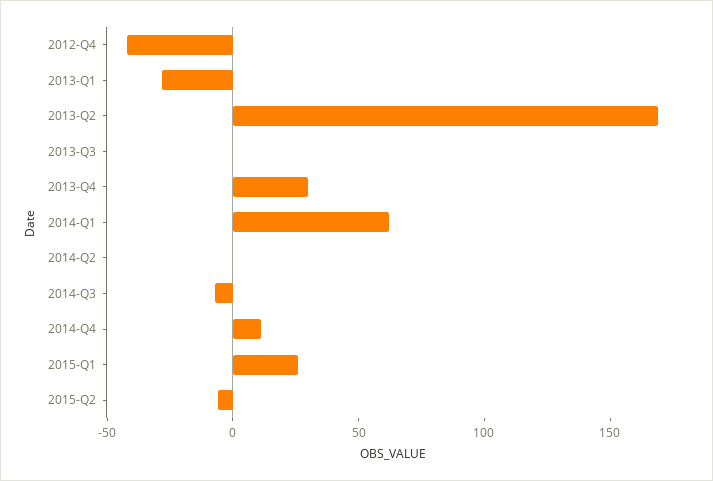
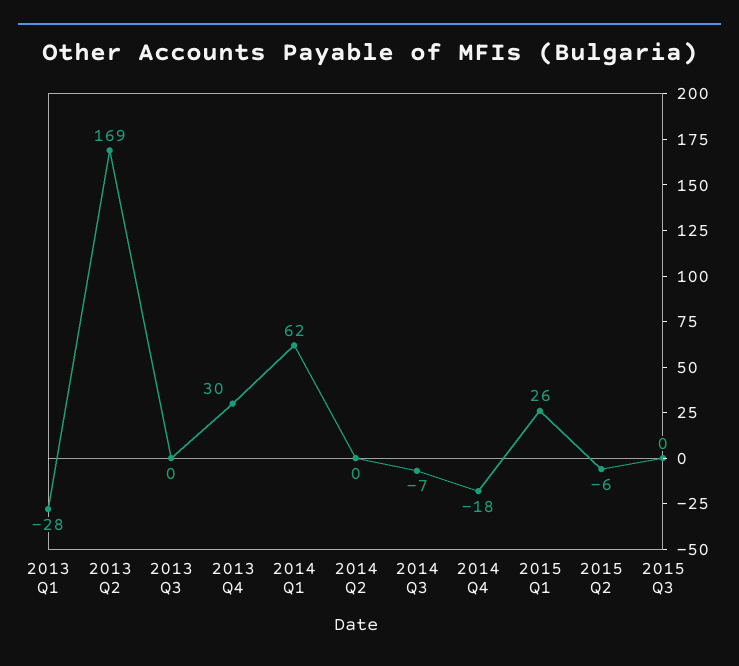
2012-Q4: -40 -> none
2014-Q4: 10 -> -18
2015 Q3: none -> 0

